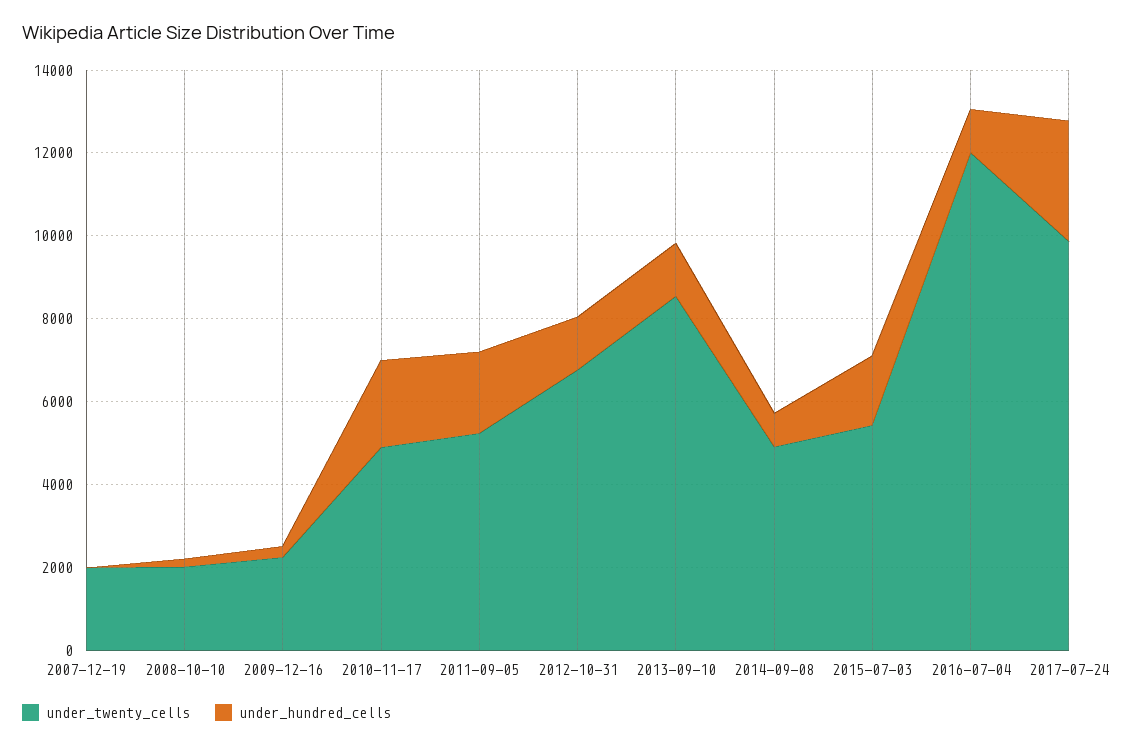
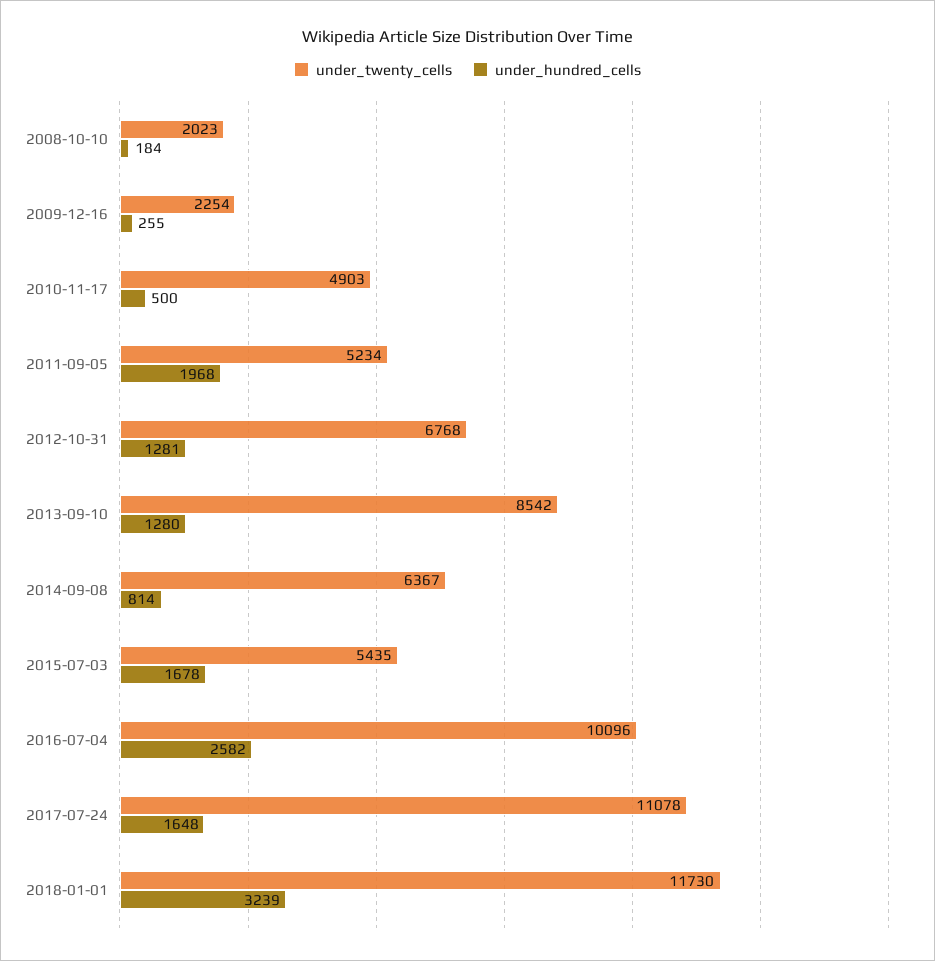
under_twenty_cells, 2007-12-19: 2000 -> none
under_hundred_cells, 2007-12-19: 0 -> none
under_hundred_cells, 2010-11-17: 2000 -> 500
under_twenty_cells, 2014-09-08: 5000 -> 6367
under_twenty_cells, 2016-07-04: 12000 -> 10096
under_hundred_cells, 2016-07-04: 1000 -> 2582
under_twenty_cells, 2017-07-24: 10000 -> 11078
under_hundred_cells, 2017-07-24: 3000 -> 1648
under_twenty_cells, 2018-01-01: none -> 11730
under_hundred_cells, 2018-01-01: none -> 3239

